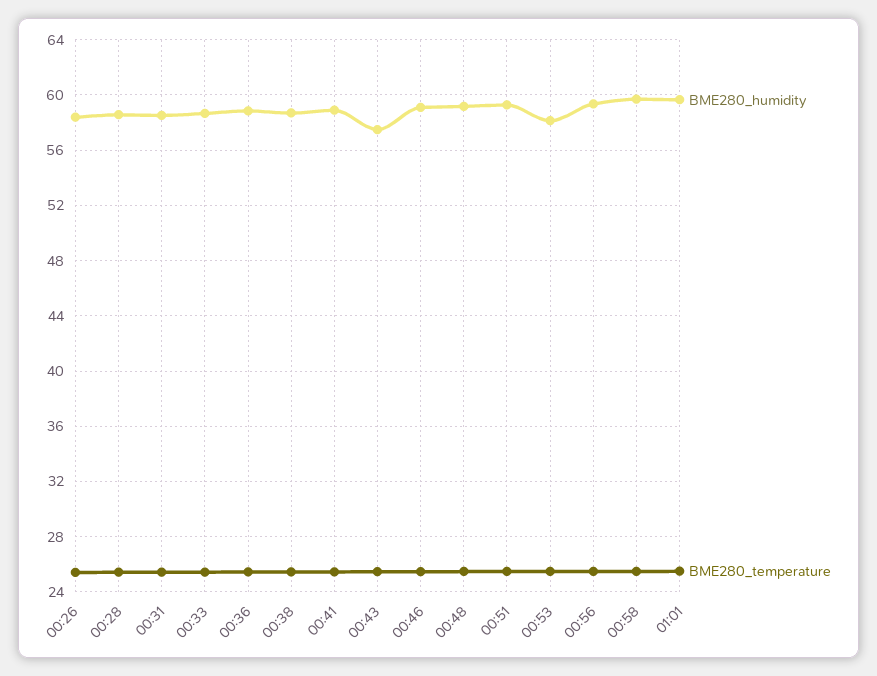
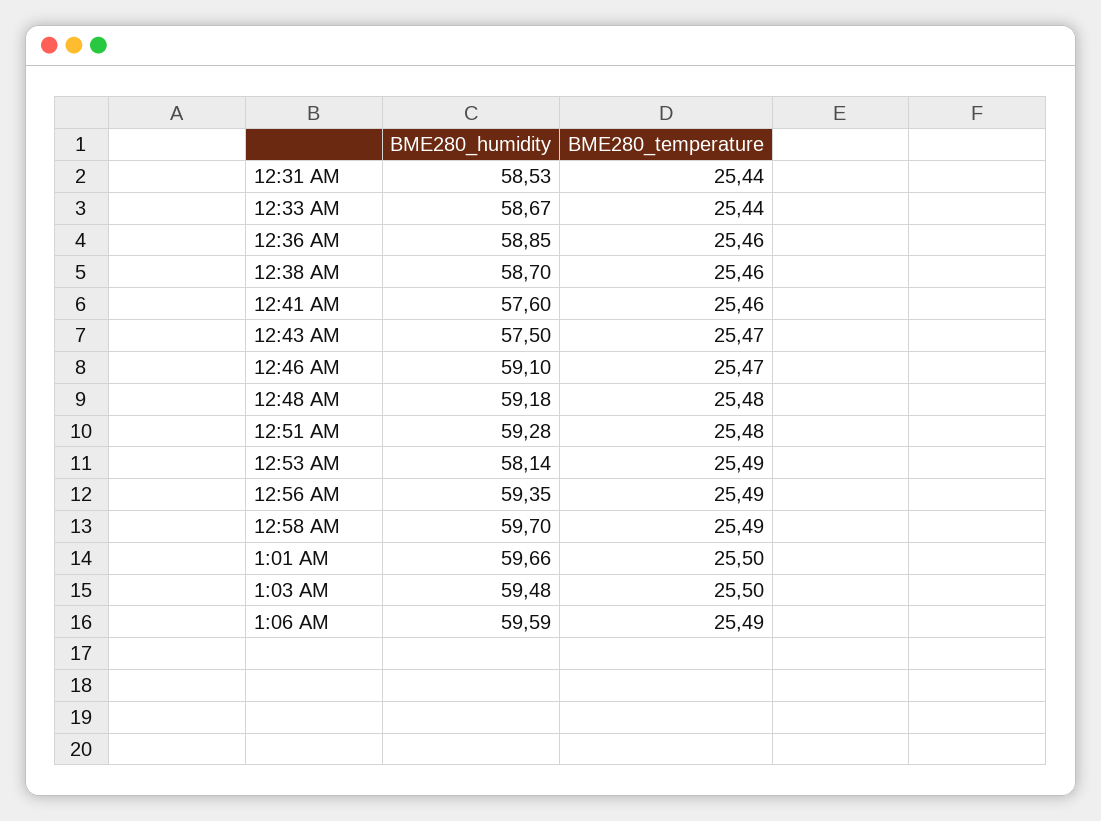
BME280_humidity, 00:26: 58.5 -> none
BME280_temperature, 00:26: 25.5 -> none
BME280_humidity, 00:28: 58.5 -> none
BME280_temperature, 00:28: 25.5 -> none
BME280_humidity, 00:41: 59 -> 57.6
BME280_humidity, 1:03 AM: none -> 59.48
BME280_temperature, 1:03 AM: none -> 25.5
BME280_humidity, 1:06 AM: none -> 59.59
BME280_temperature, 1:06 AM: none -> 25.49

